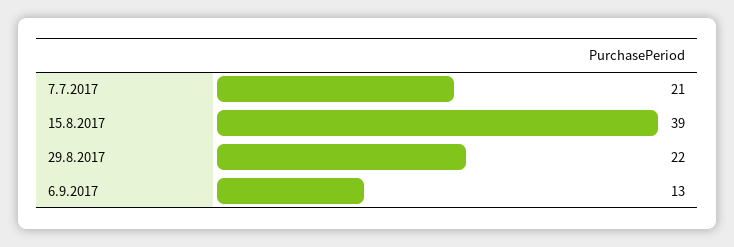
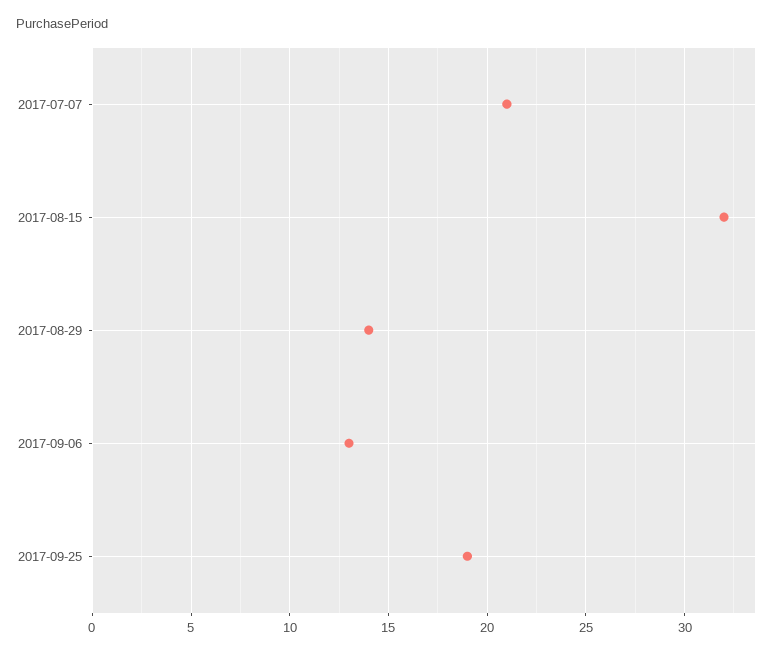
15.8.2017: 39 -> 32
29.8.2017: 22 -> 14
2017-09-25: none -> 19

